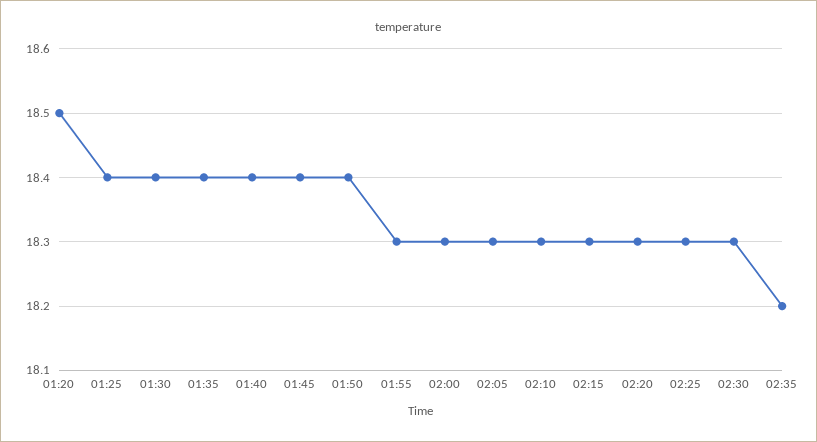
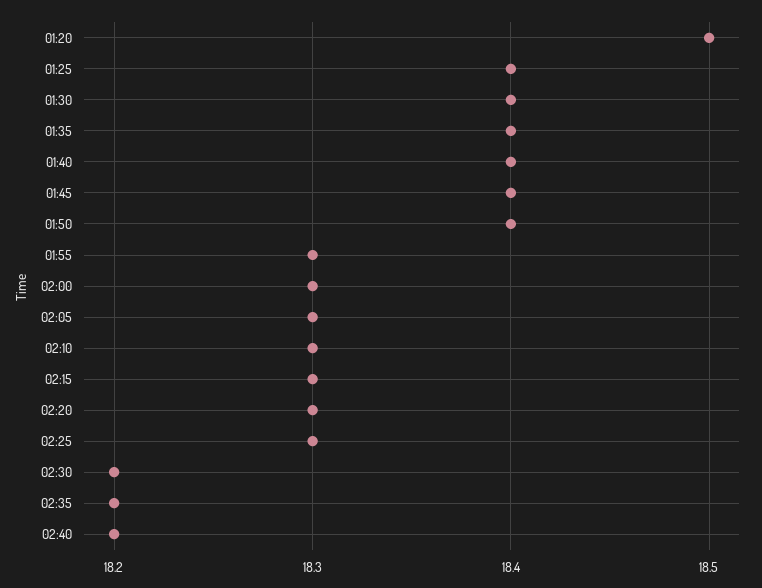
02:30: 18.3 -> 18.2
02:40: none -> 18.2

